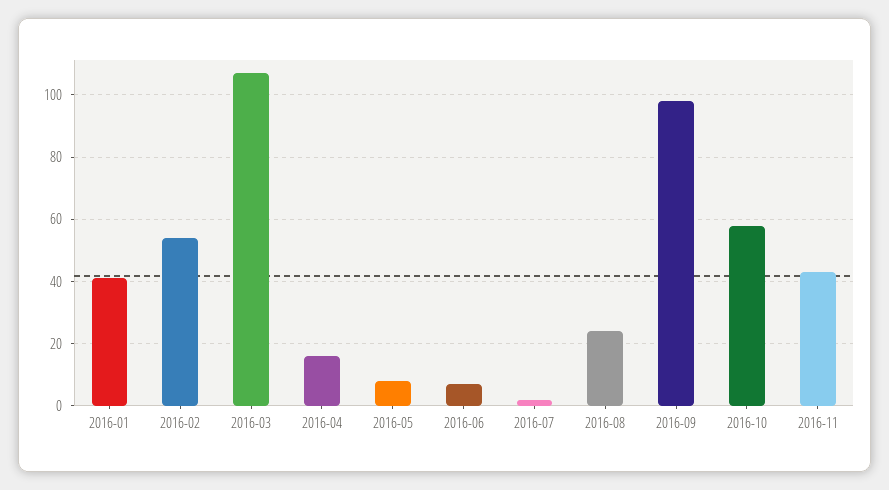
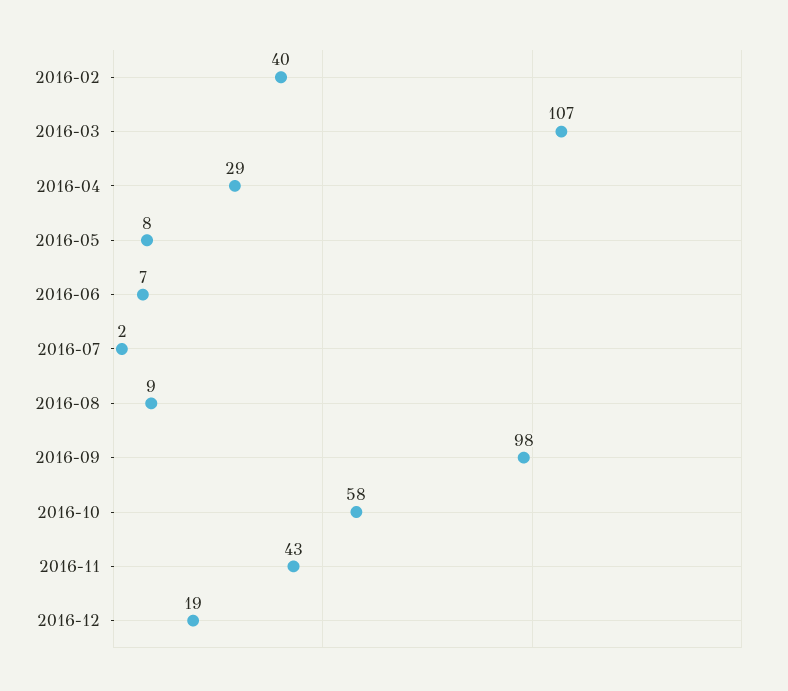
2016-01: 40 -> none
2016-02: 55 -> 40
2016-04: 15 -> 29
2016-08: 25 -> 9
2016-12: none -> 19

